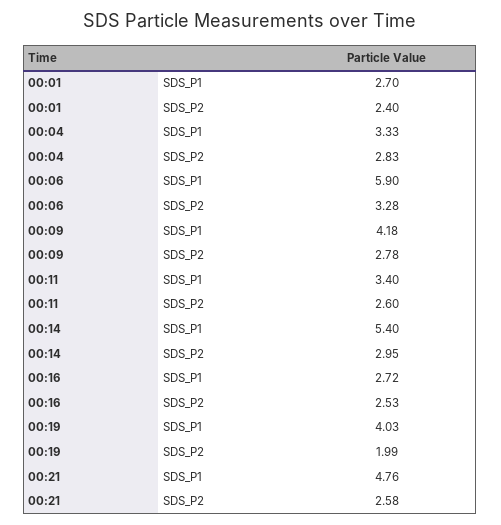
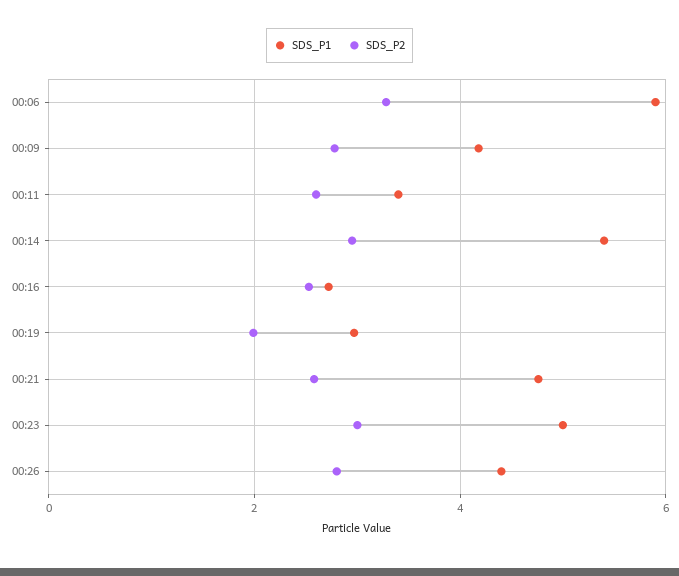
SDS_P1, 00:01: 2.7 -> none
SDS_P2, 00:01: 2.4 -> none
SDS_P1, 00:04: 3.33 -> none
SDS_P2, 00:04: 2.83 -> none
SDS_P1, 00:19: 4.03 -> 3
SDS_P1, 00:23: none -> 5
SDS_P2, 00:23: none -> 3
SDS_P1, 00:26: none -> 4.4
SDS_P2, 00:26: none -> 2.8

